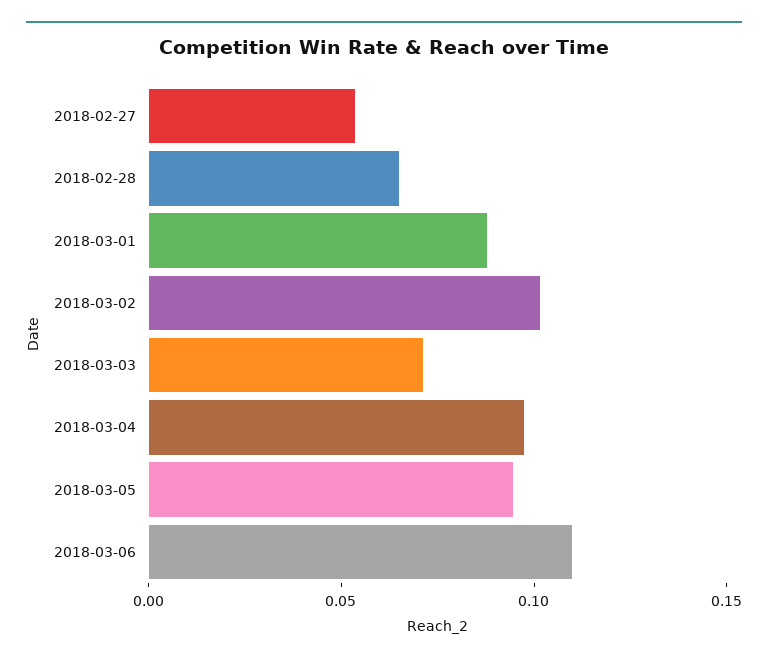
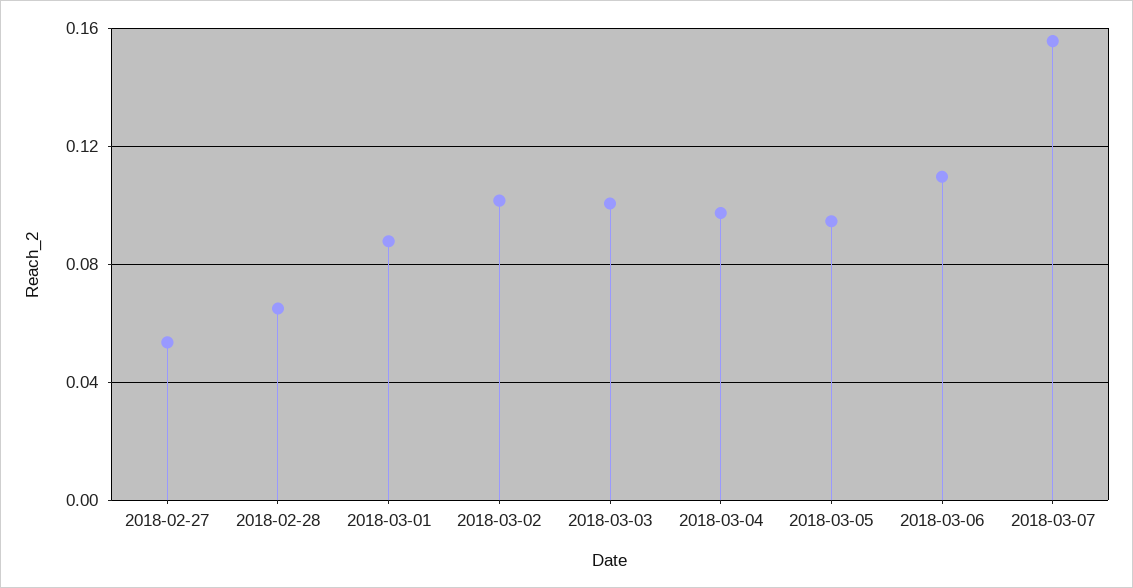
2018-03-03: 0.07 -> 0.1
2018-03-07: none -> 0.155

